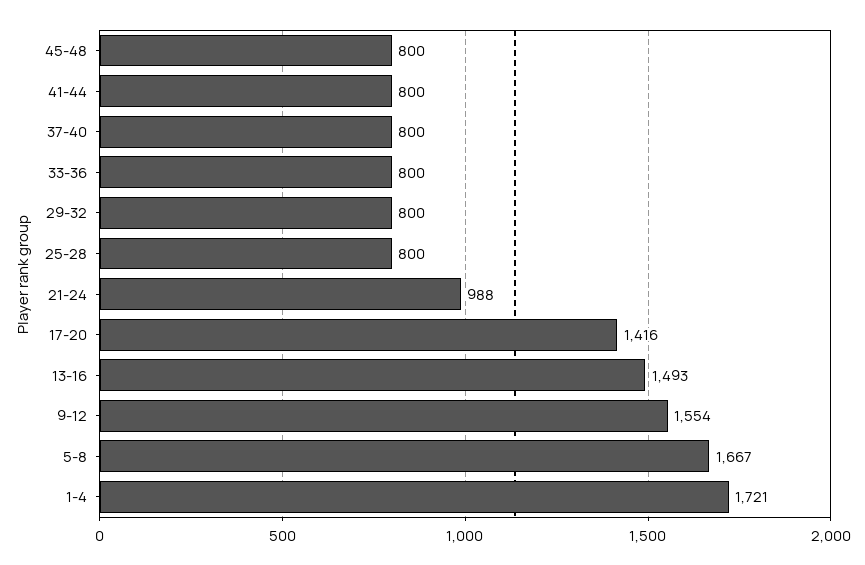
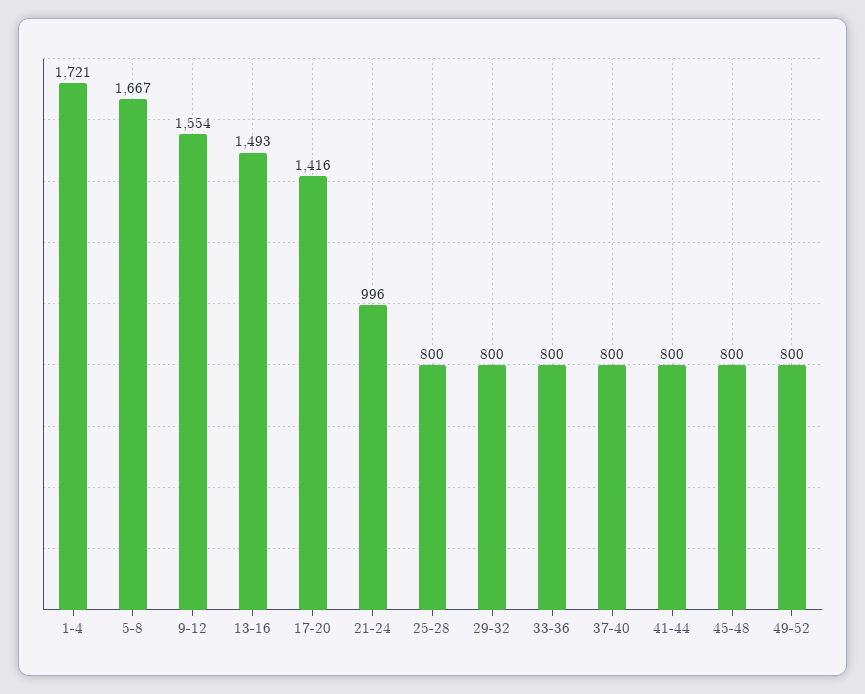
21-24: 988 -> 996
49-52: none -> 800

